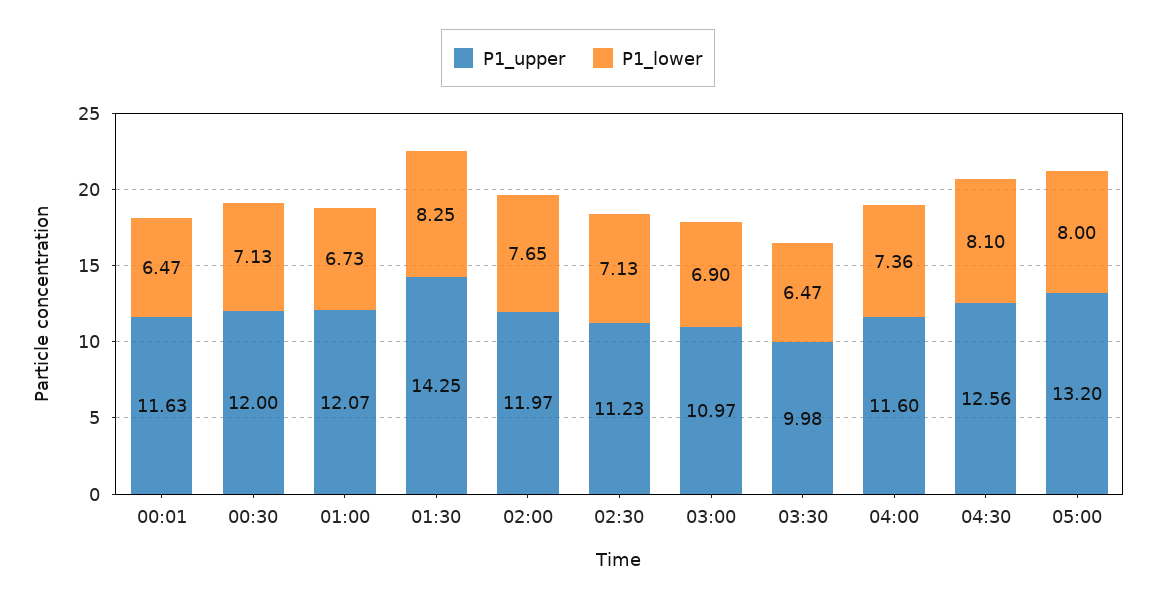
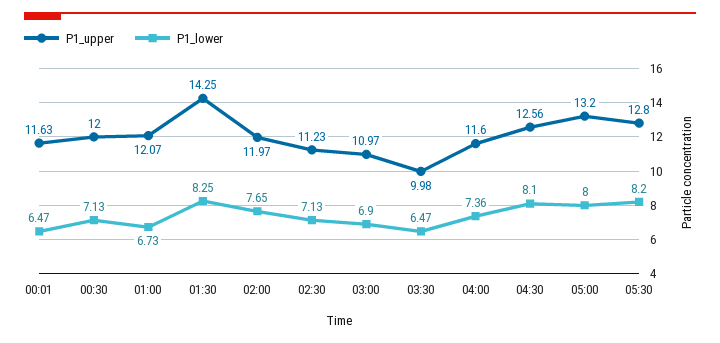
P1_upper, 05:30: none -> 12.8
P1_lower, 05:30: none -> 8.2

